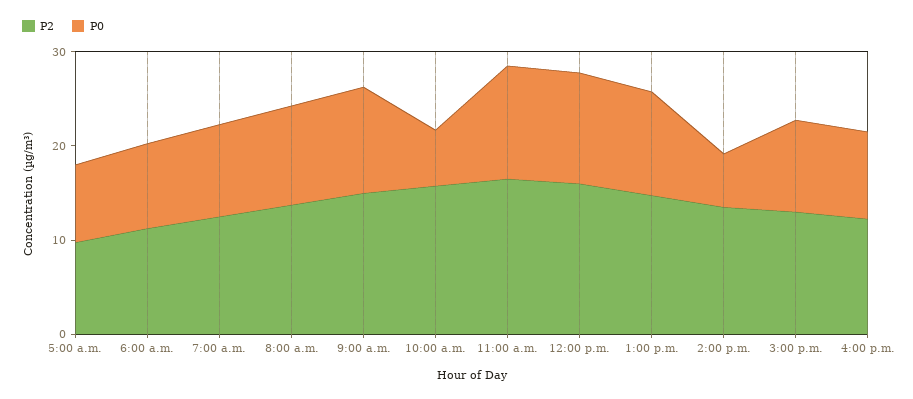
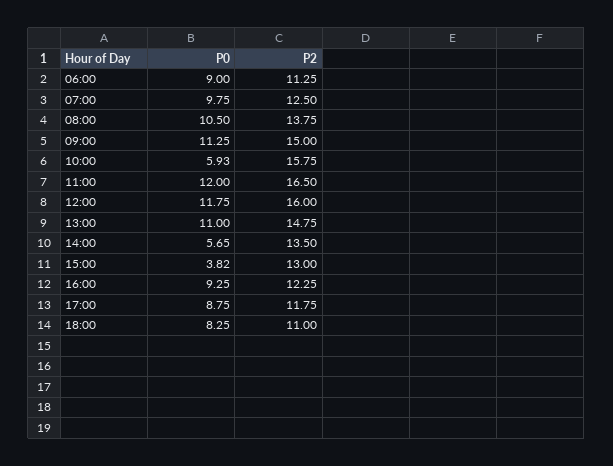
P2, 5:00 a.m.: 10 -> none
P0, 5:00 a.m.: 8 -> none
P0, 3:00 p.m.: 10 -> 3.82
P0, 17:00: none -> 8.75
P2, 17:00: none -> 11.75
P0, 18:00: none -> 8.25
P2, 18:00: none -> 11

